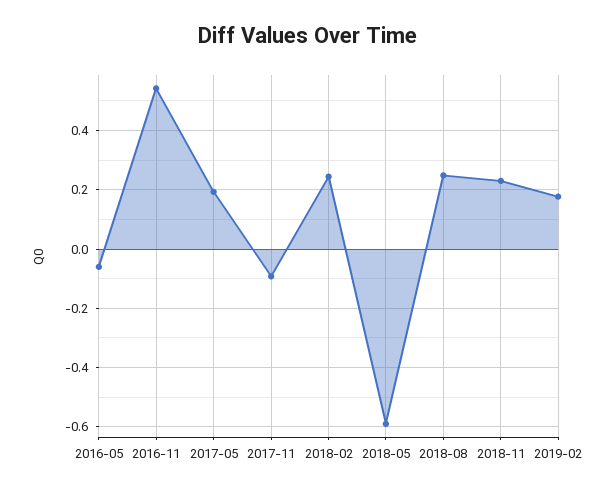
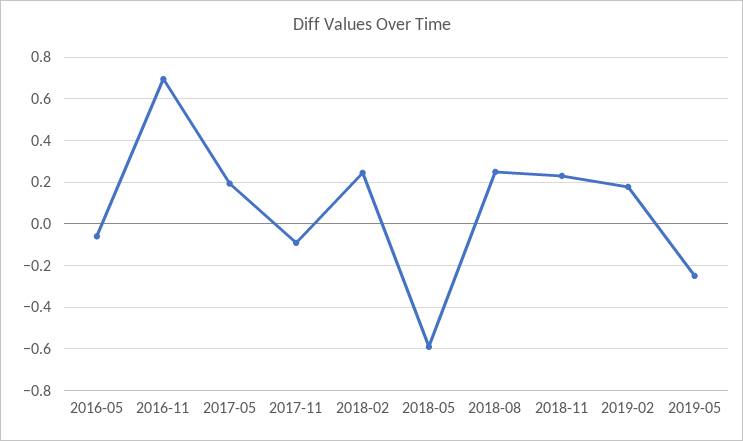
2016-11: 0.55 -> 0.7
2019-05: none -> -0.25

